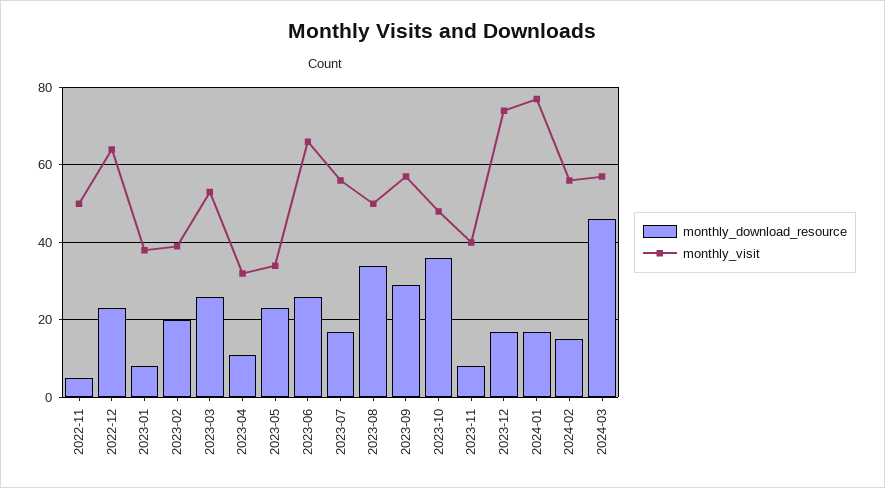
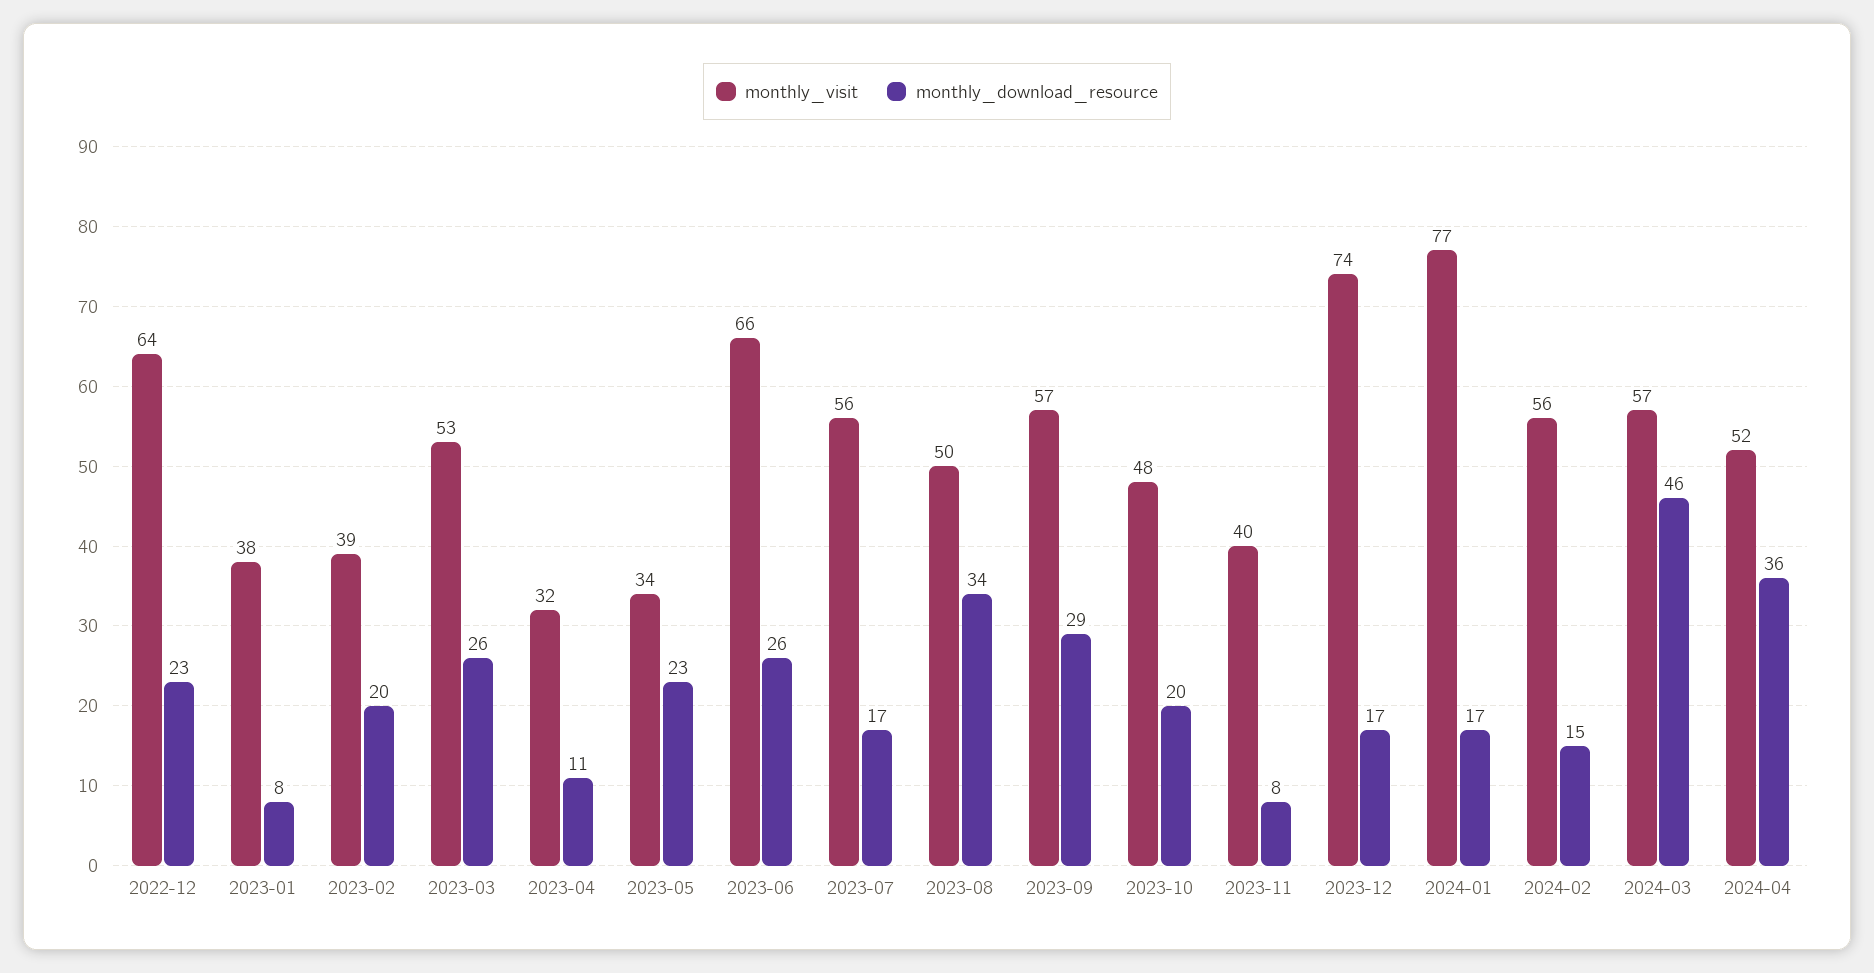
monthly_download_resource, 2022-11: 5 -> none
monthly_visit, 2022-11: 50 -> none
monthly_download_resource, 2023-10: 35 -> 20
monthly_visit, 2024-04: none -> 52
monthly_download_resource, 2024-04: none -> 36

